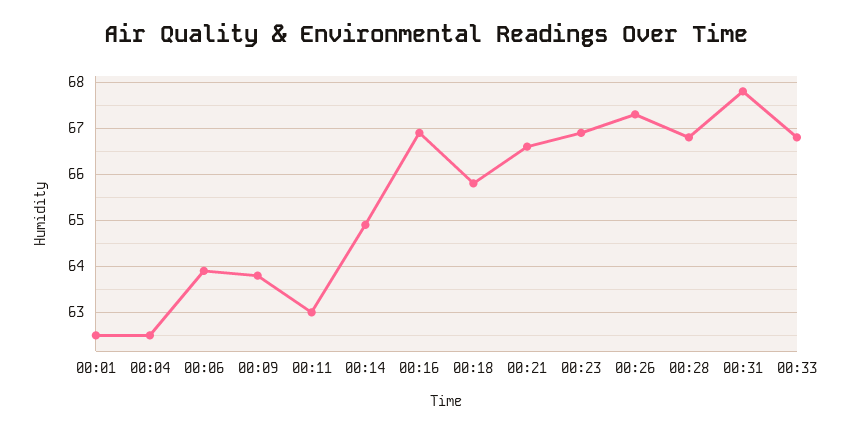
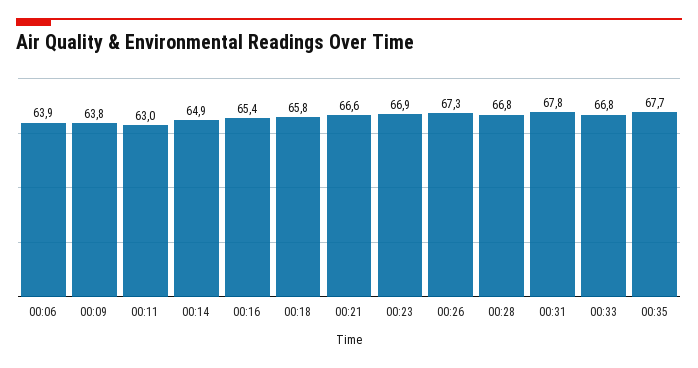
00:01: 62.5 -> none
00:04: 62.5 -> none
00:16: 67 -> 65.4
00:35: none -> 67.7

